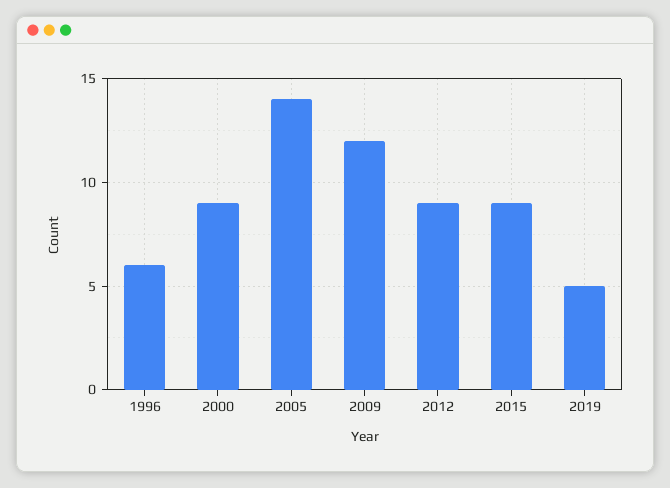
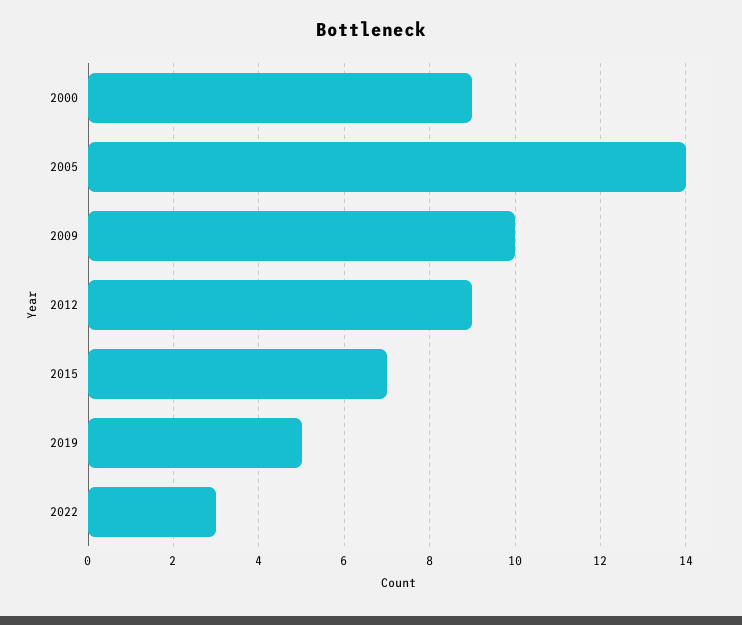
1996: 6 -> none
2009: 12 -> 10
2015: 9 -> 7
2022: none -> 3

